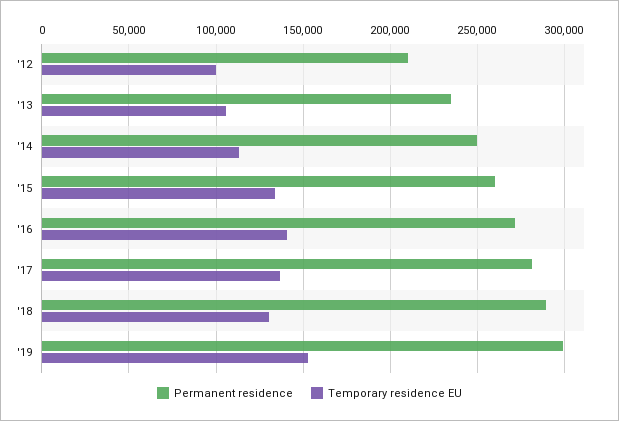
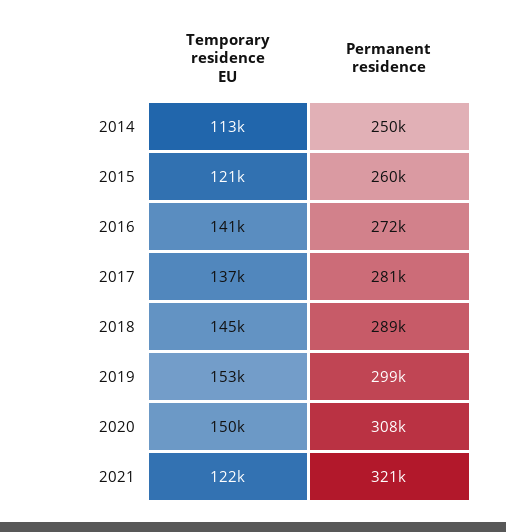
Permanent residence, '12: 210000 -> none
Temporary residence EU, '12: 100000 -> none
Permanent residence, '13: 235000 -> none
Temporary residence EU, '13: 105000 -> none
Temporary residence EU, '15: 135000 -> 121000
Temporary residence EU, '18: 130000 -> 145000
Temporary residence EU, 2020: none -> 150000
Permanent residence, 2020: none -> 308000
Temporary residence EU, 2021: none -> 122000
Permanent residence, 2021: none -> 321000

